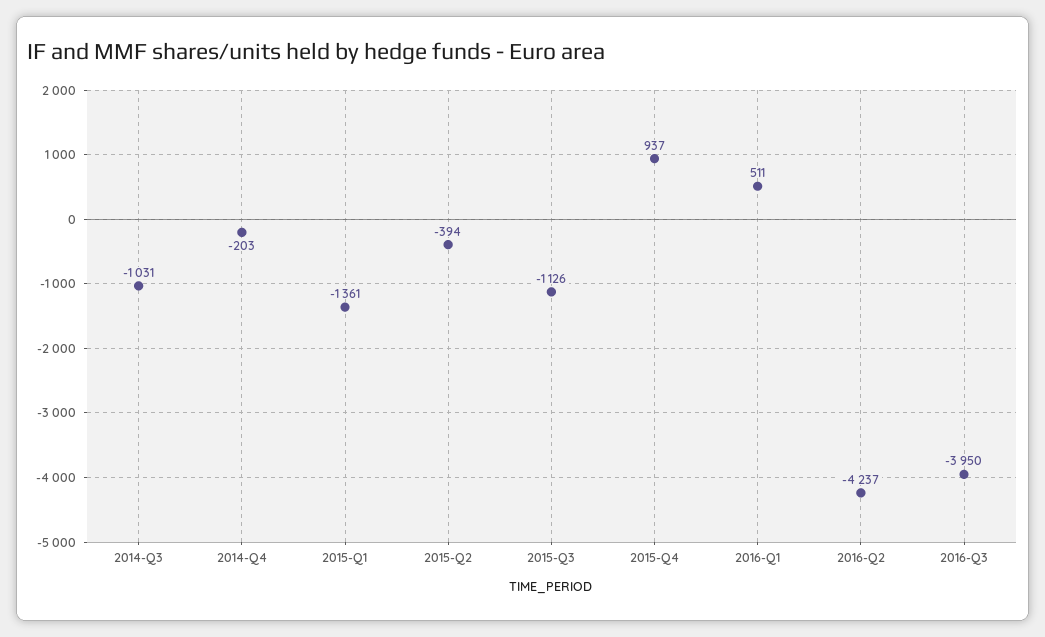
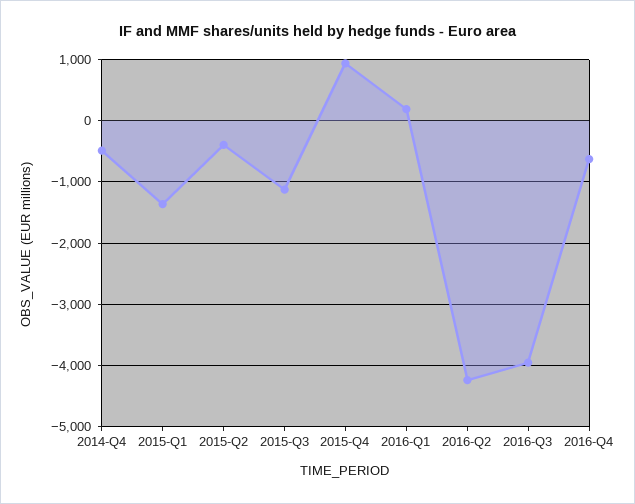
2014-Q3: -1031 -> none
2014-Q4: -203 -> -500
2016-Q1: 511 -> 200
2016-Q4: none -> -600

